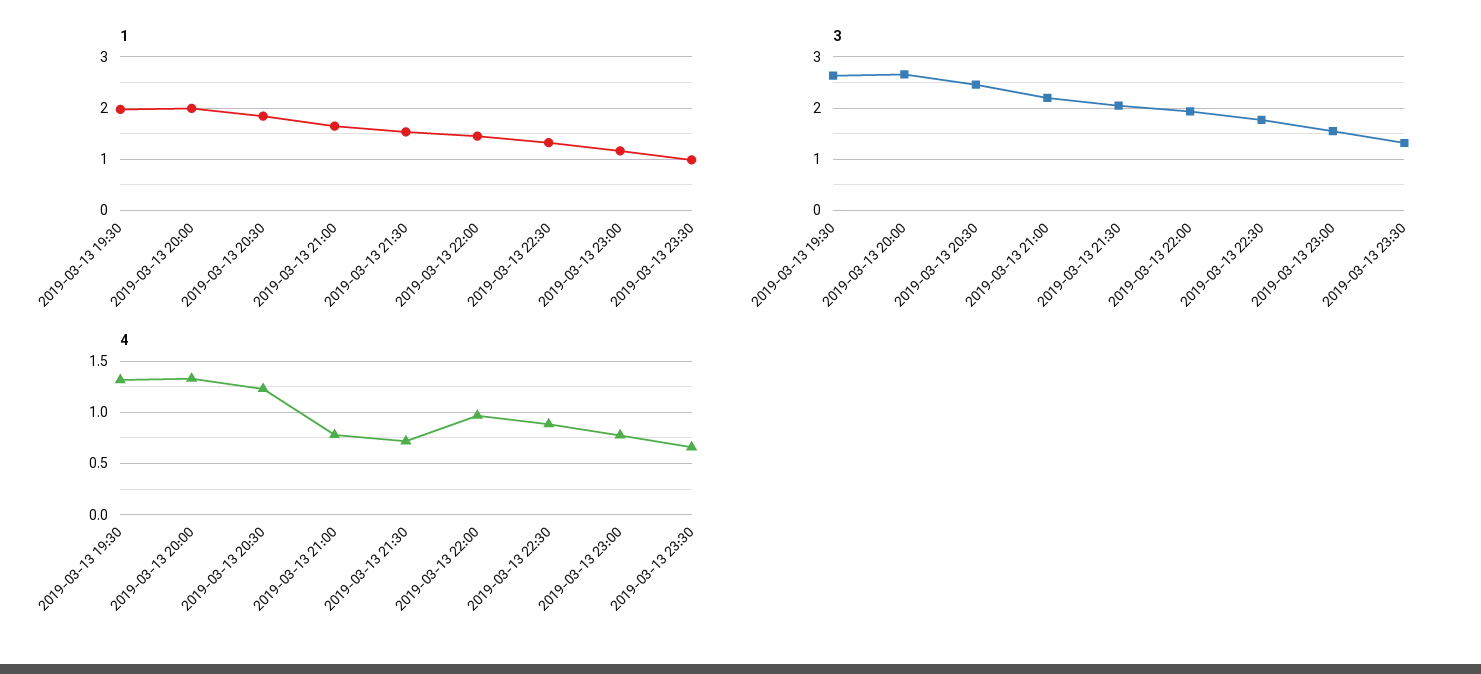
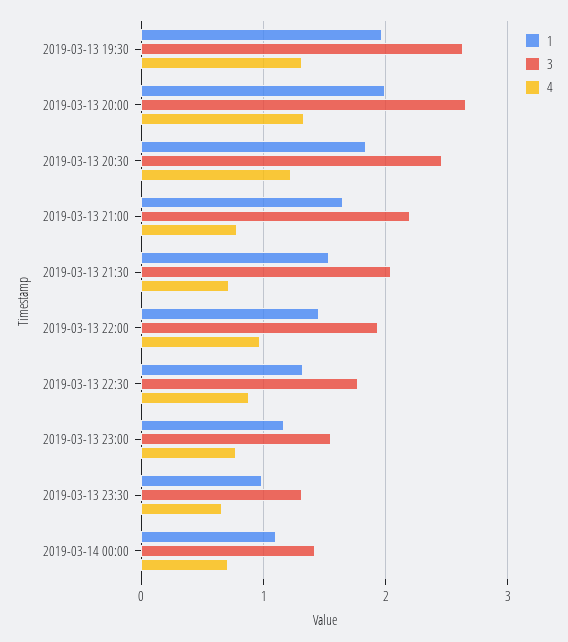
1, 2019-03-14 00:00: none -> 1.1
3, 2019-03-14 00:00: none -> 1.4
4, 2019-03-14 00:00: none -> 0.7

